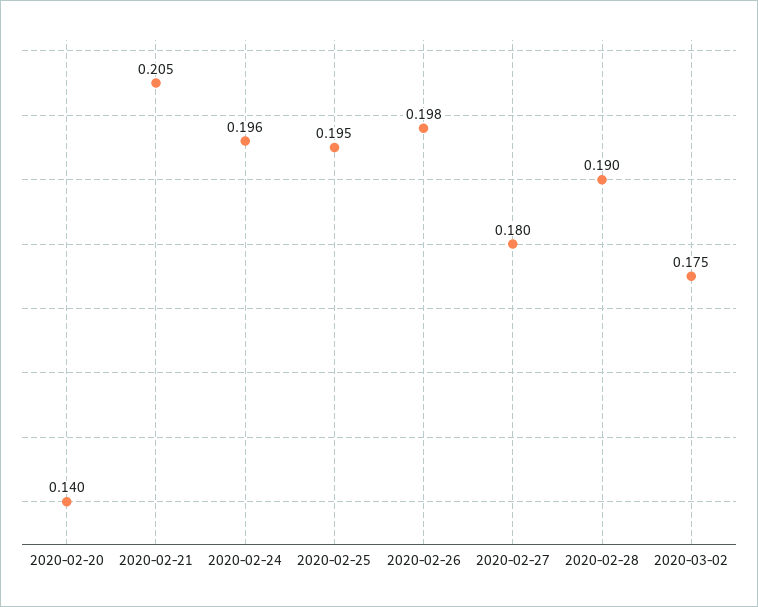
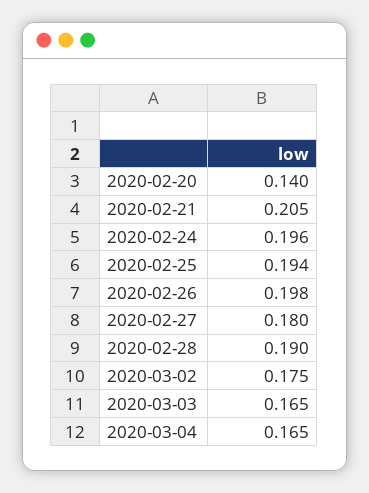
2020-02-25: 0.195 -> 0.194
2020-03-03: none -> 0.165
2020-03-04: none -> 0.165

